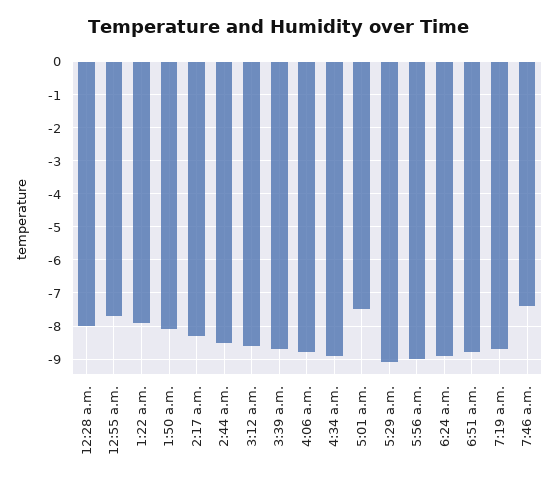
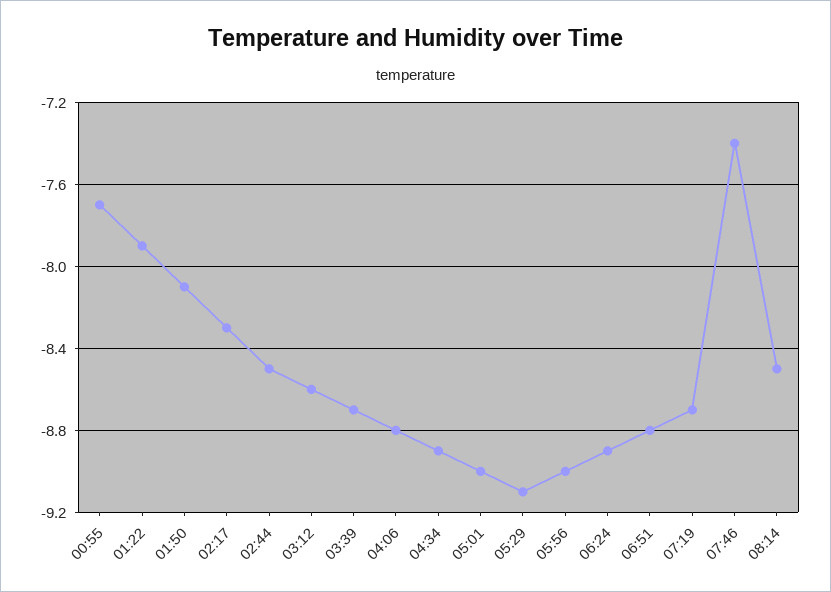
12:28 a.m.: -8 -> none
5:01 a.m.: -7.5 -> -9
08:14: none -> -8.5

